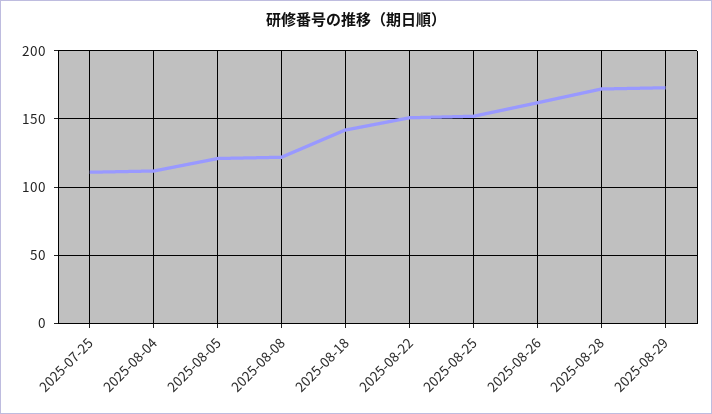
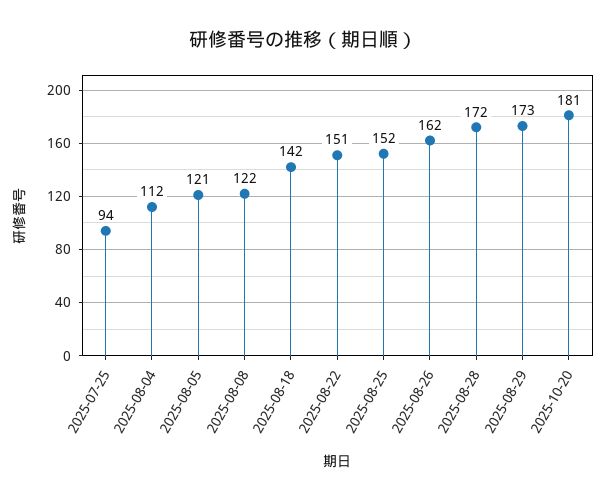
2025-07-25: 110 -> 94
2025-10-20: none -> 181

